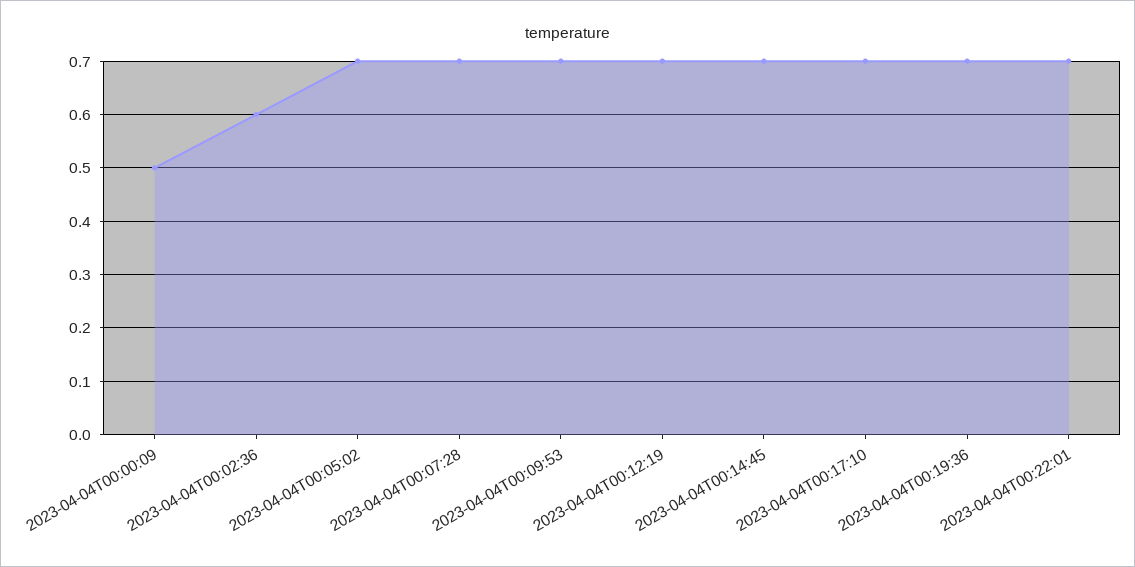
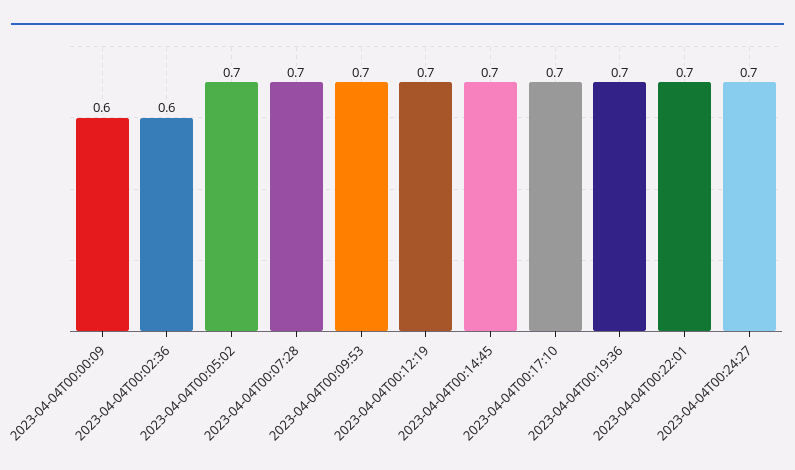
2023-04-04T00:00:09: 0.5 -> 0.6
2023-04-04T00:24:27: none -> 0.7

